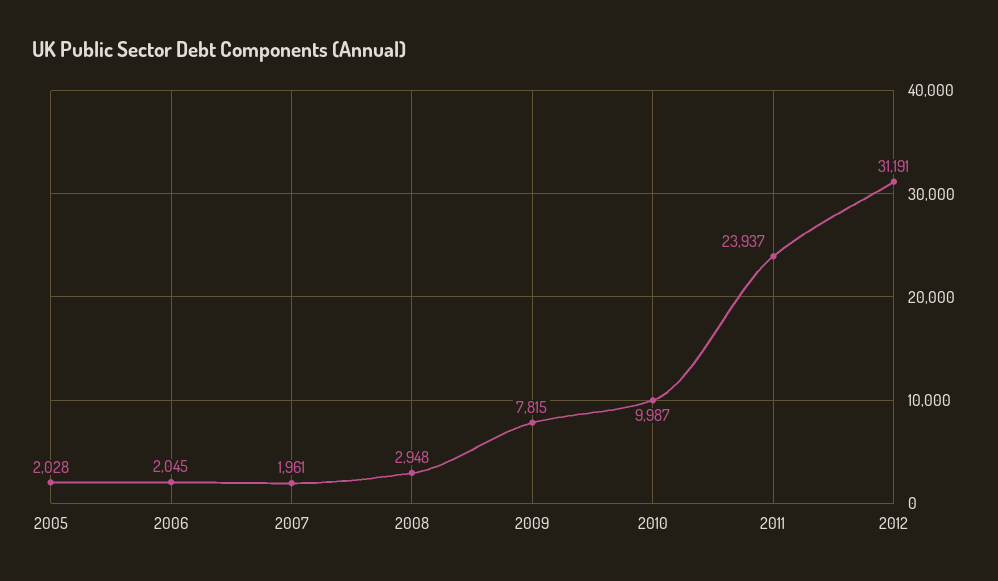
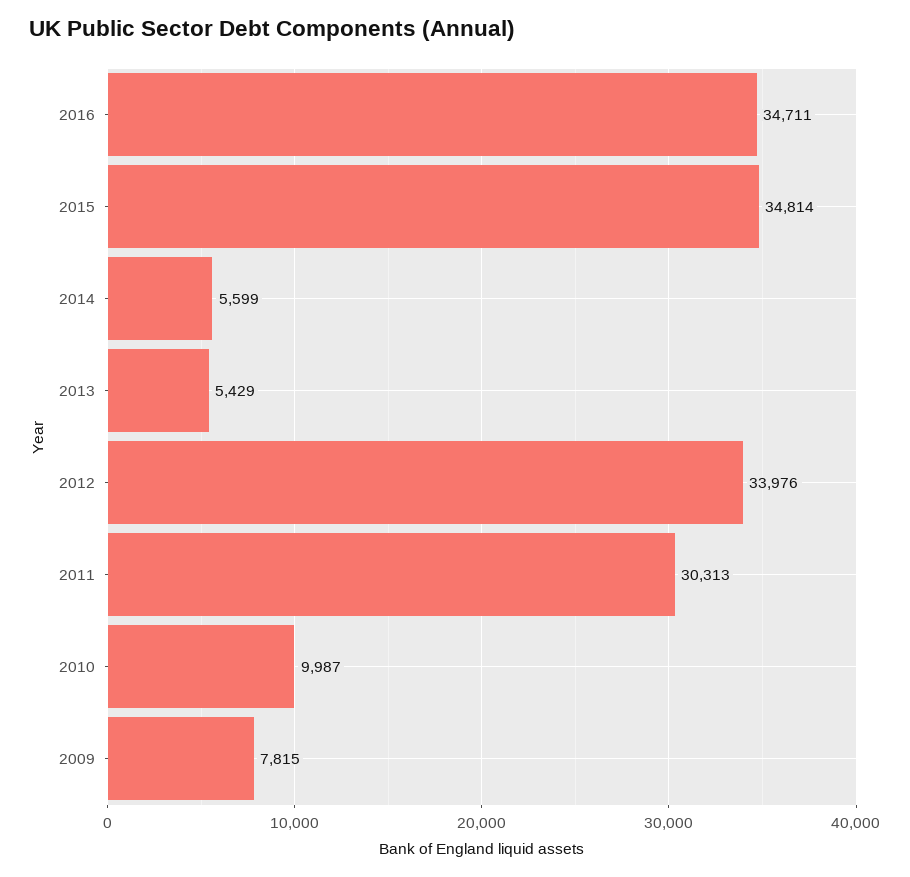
2005: 2028 -> none
2006: 2045 -> none
2007: 1961 -> none
2008: 2948 -> none
2011: 23937 -> 30313
2012: 31191 -> 33976
2016: none -> 34711
2015: none -> 34814
2014: none -> 5599
2013: none -> 5429

